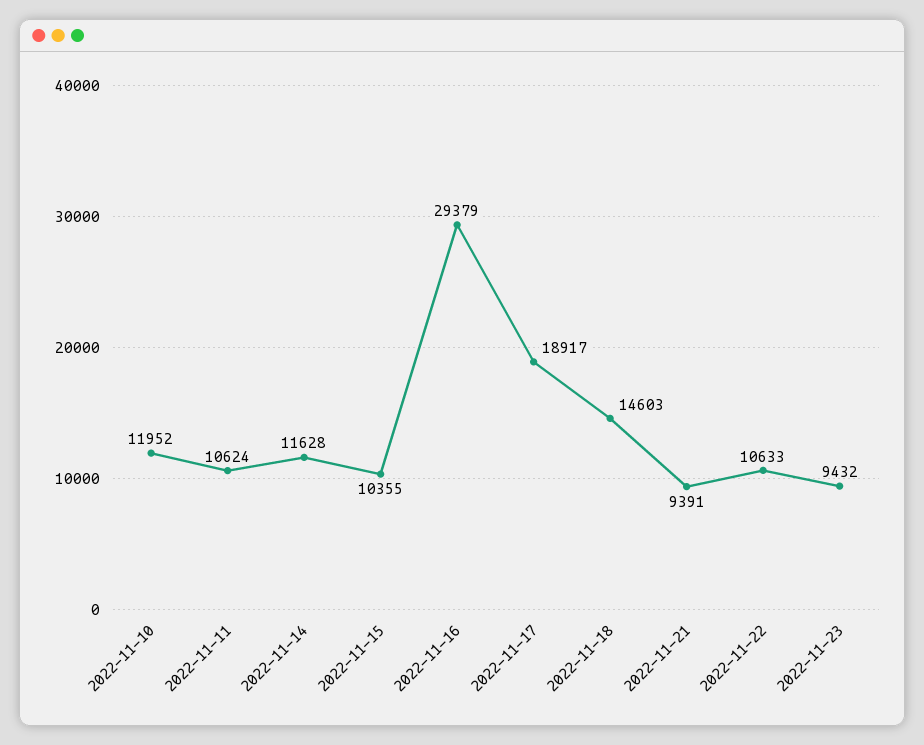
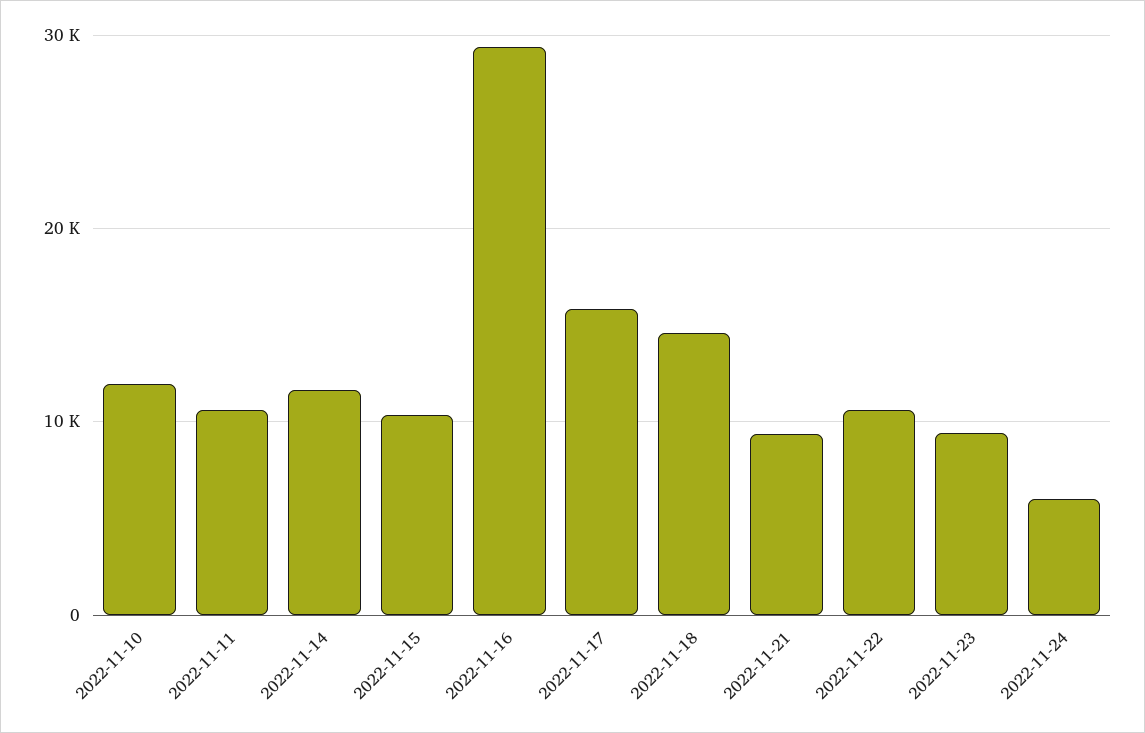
2022-11-17: 18917 -> 16000
2022-11-24: none -> 6000

